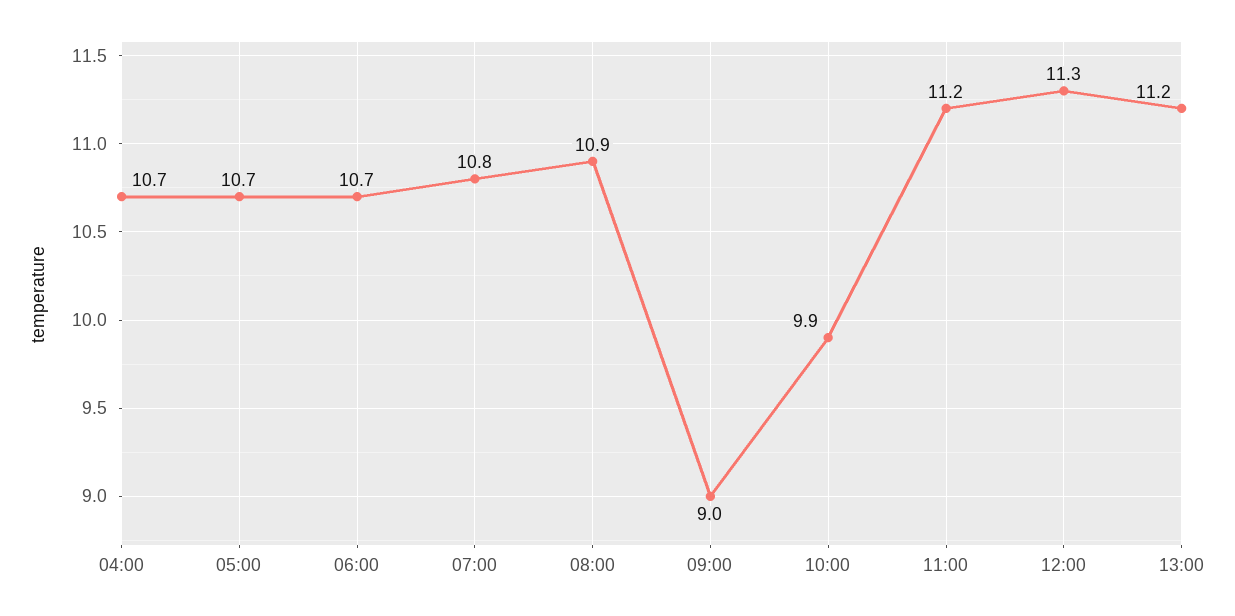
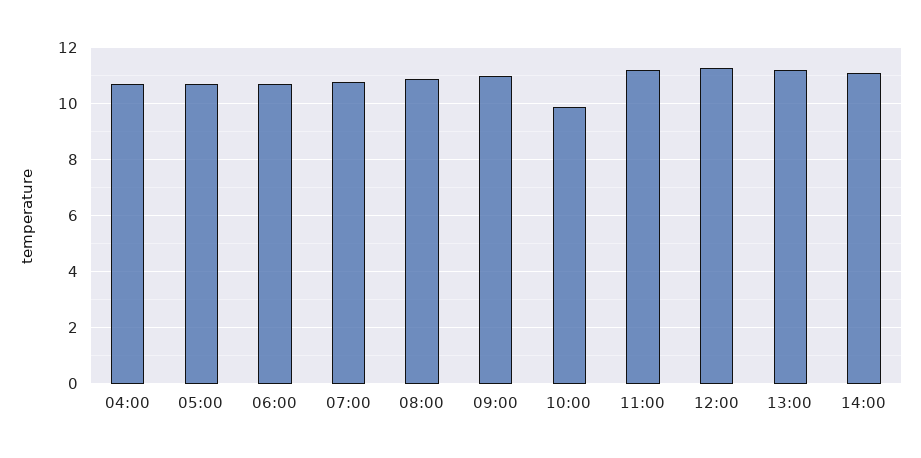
09:00: 9 -> 11
14:00: none -> 11

